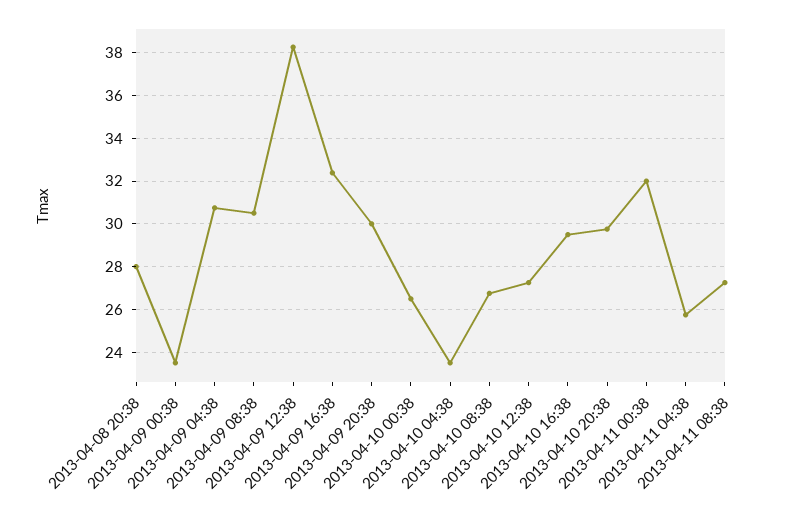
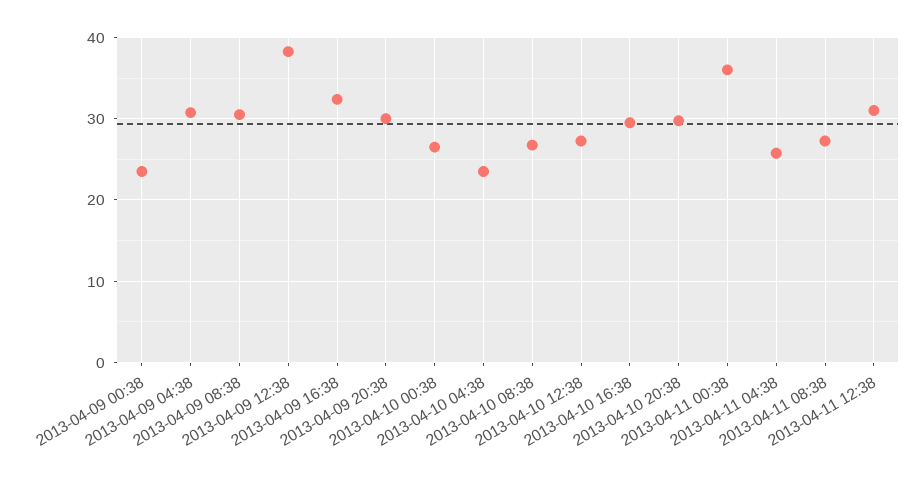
2013-04-08 20:38: 28 -> none
2013-04-11 00:38: 32 -> 36
2013-04-11 12:38: none -> 31

